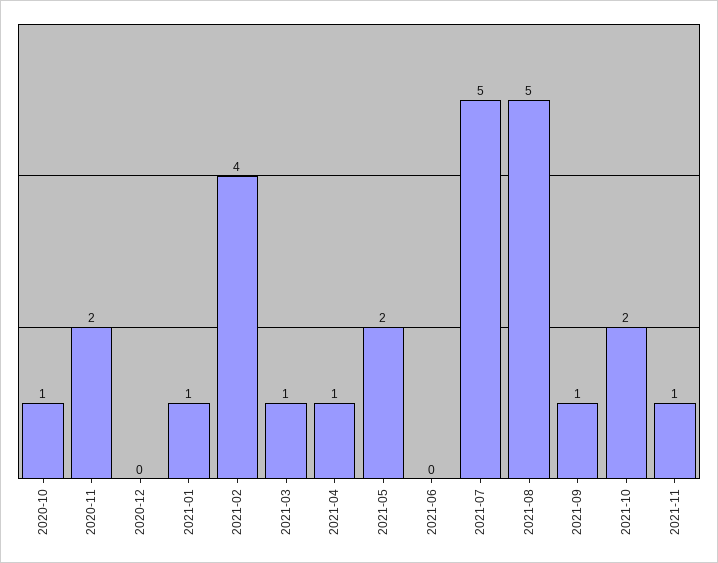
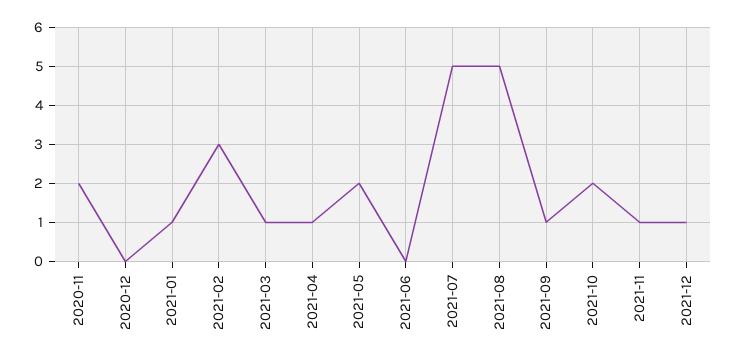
2020-10: 1 -> none
2021-02: 4 -> 3
2021-12: none -> 1

